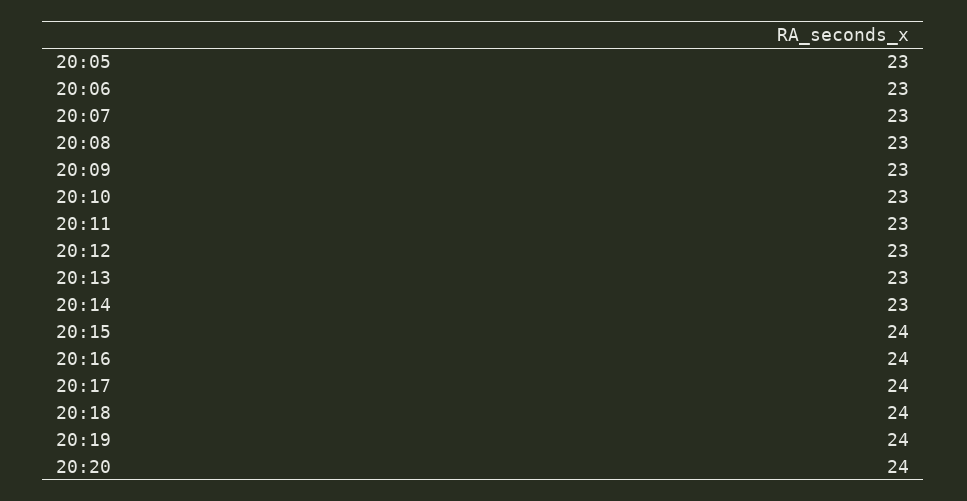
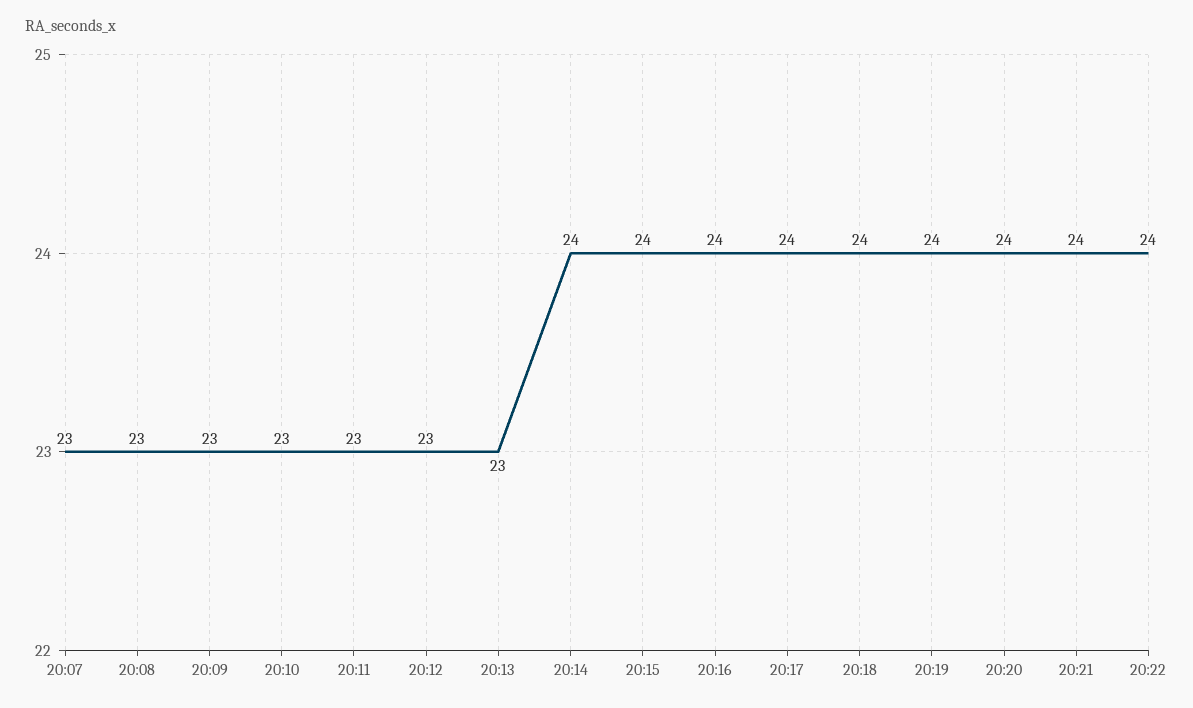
20:05: 23 -> none
20:06: 23 -> none
20:14: 23 -> 24
20:21: none -> 24
20:22: none -> 24

